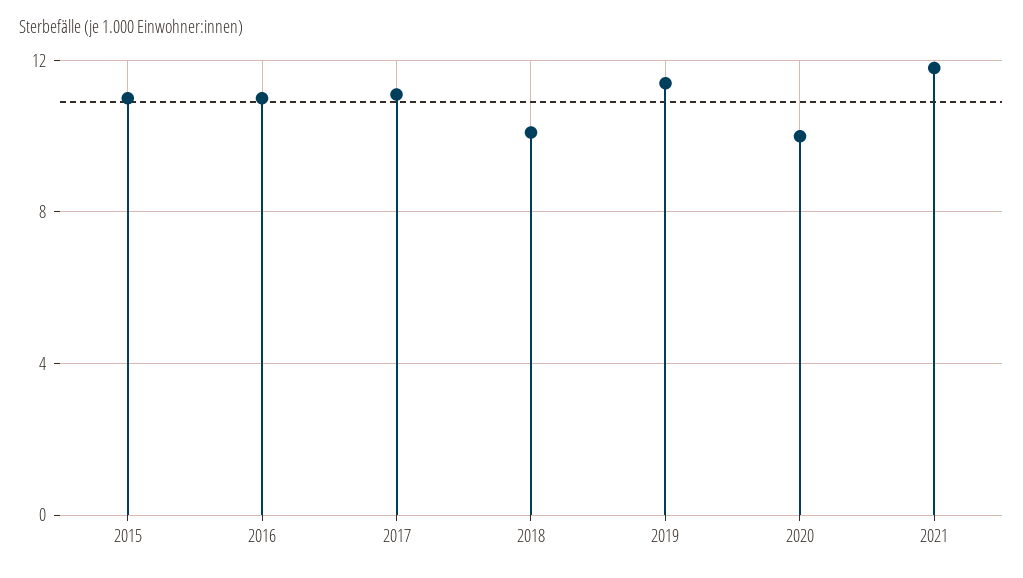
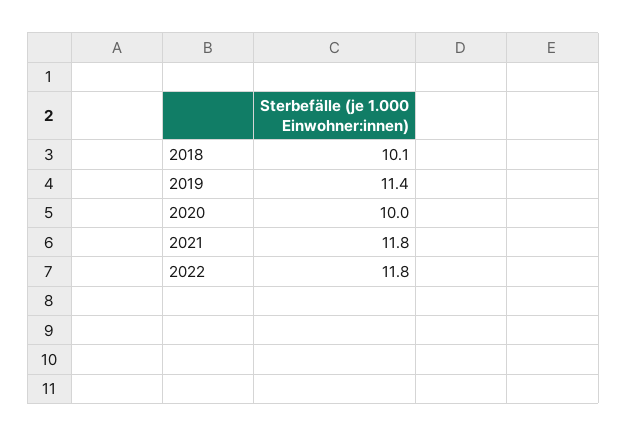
2015: 11 -> none
2016: 11 -> none
2017: 11 -> none
2022: none -> 11.8

